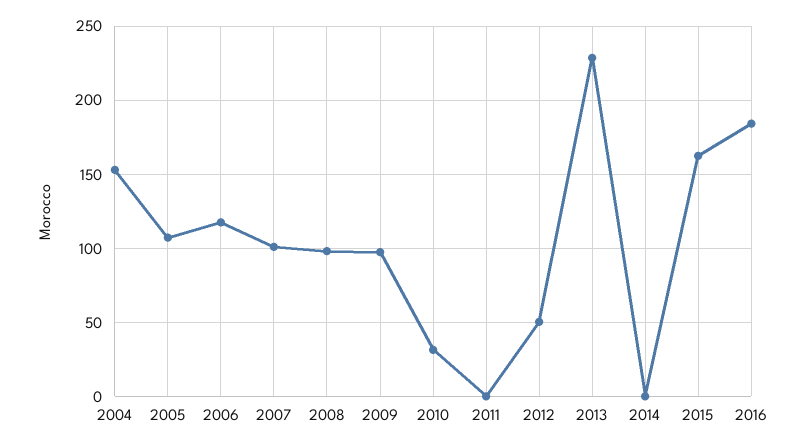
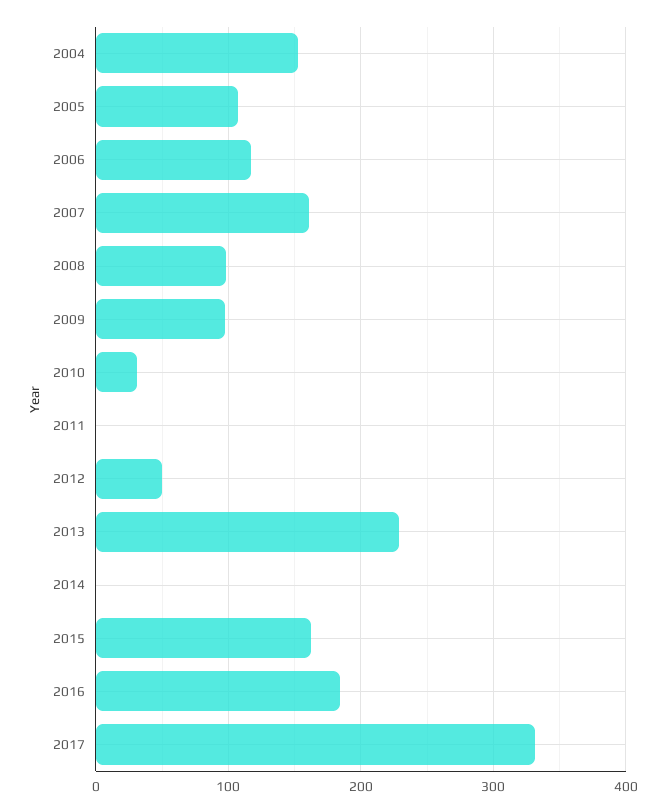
2007: 100 -> 160
2017: none -> 330

